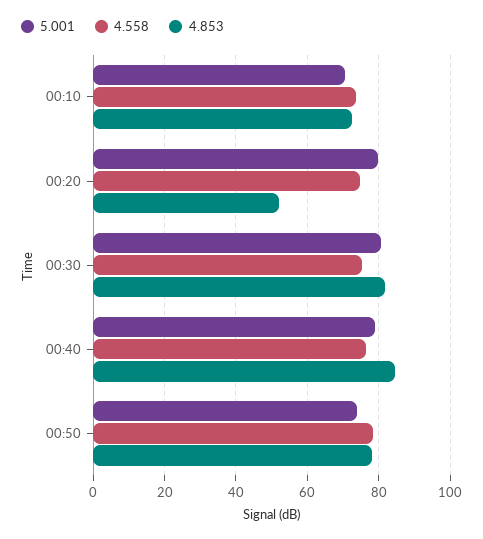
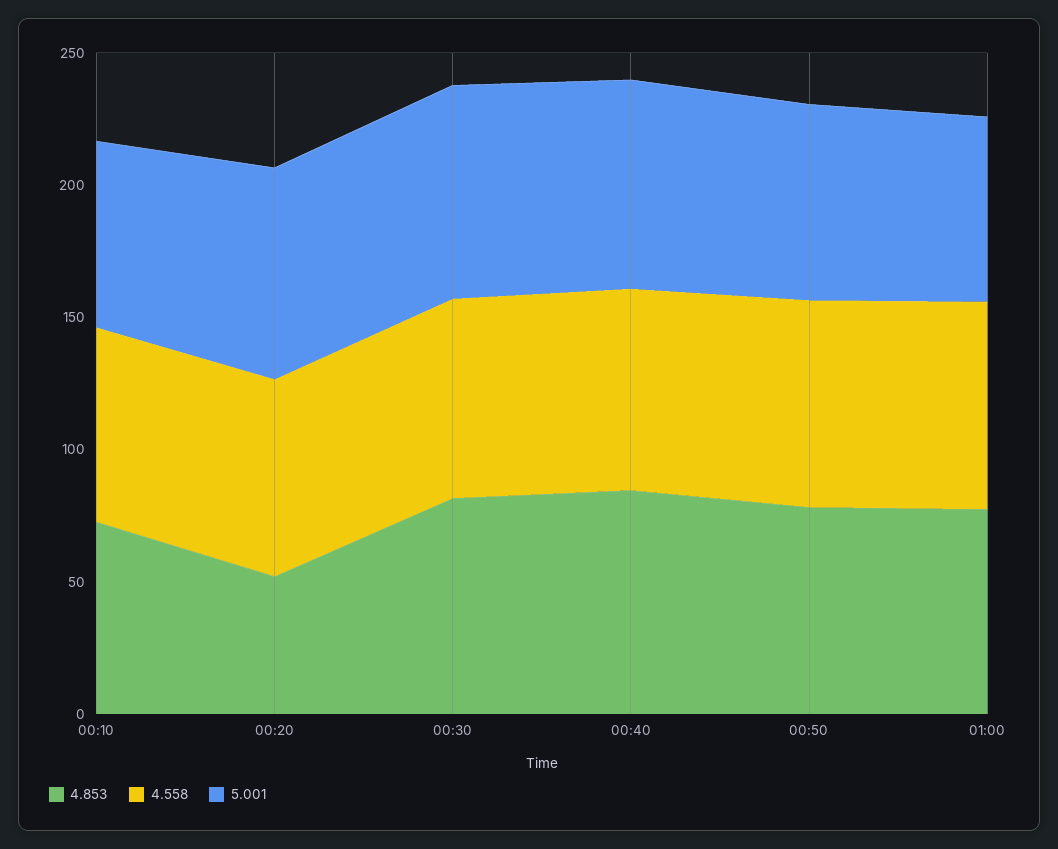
4.853, 01:00: none -> 80
4.558, 01:00: none -> 80
5.001, 01:00: none -> 70

